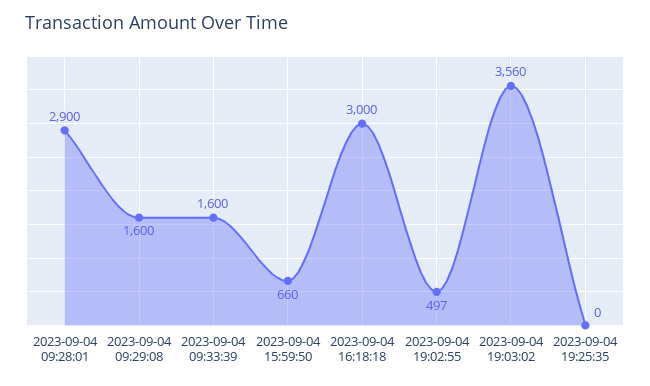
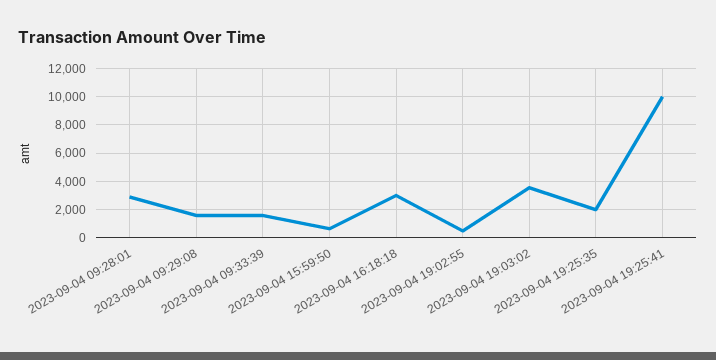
2023-09-04 19:25:35: 0 -> 2000
2023-09-04 19:25:41: none -> 10000

